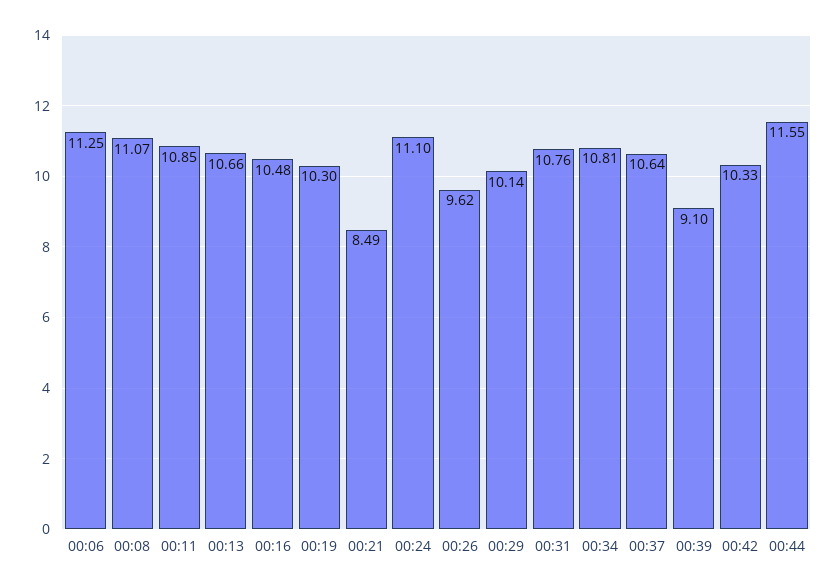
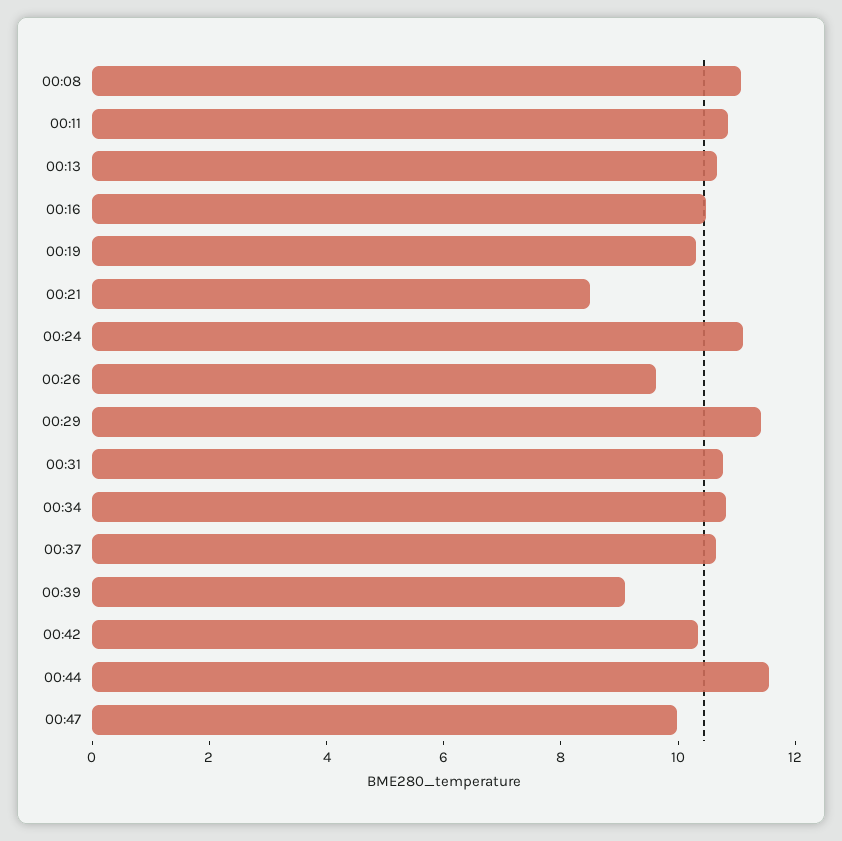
00:06: 11.25 -> none
00:29: 10.14 -> 11.5
00:47: none -> 10

